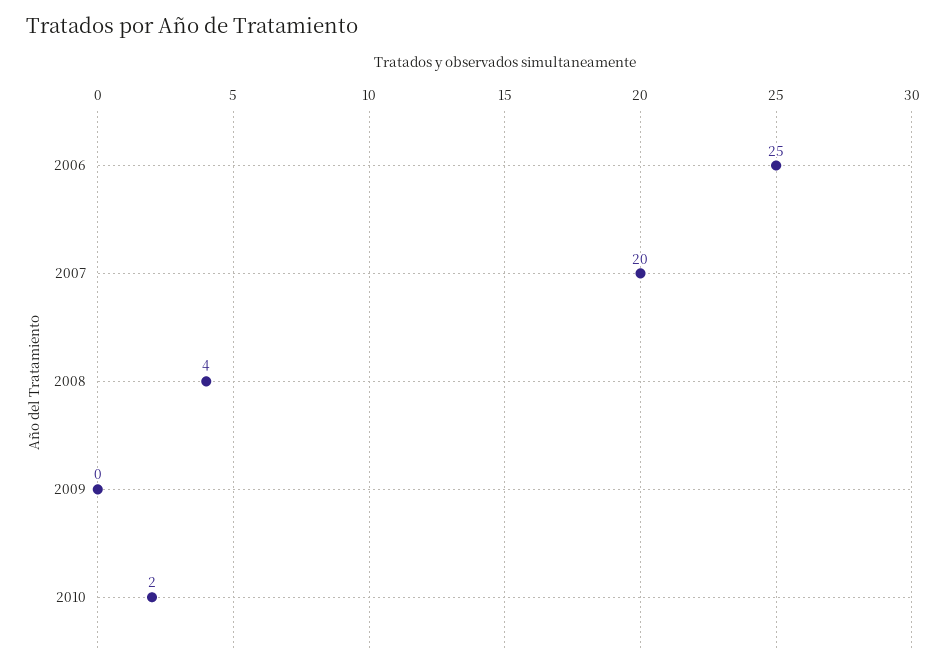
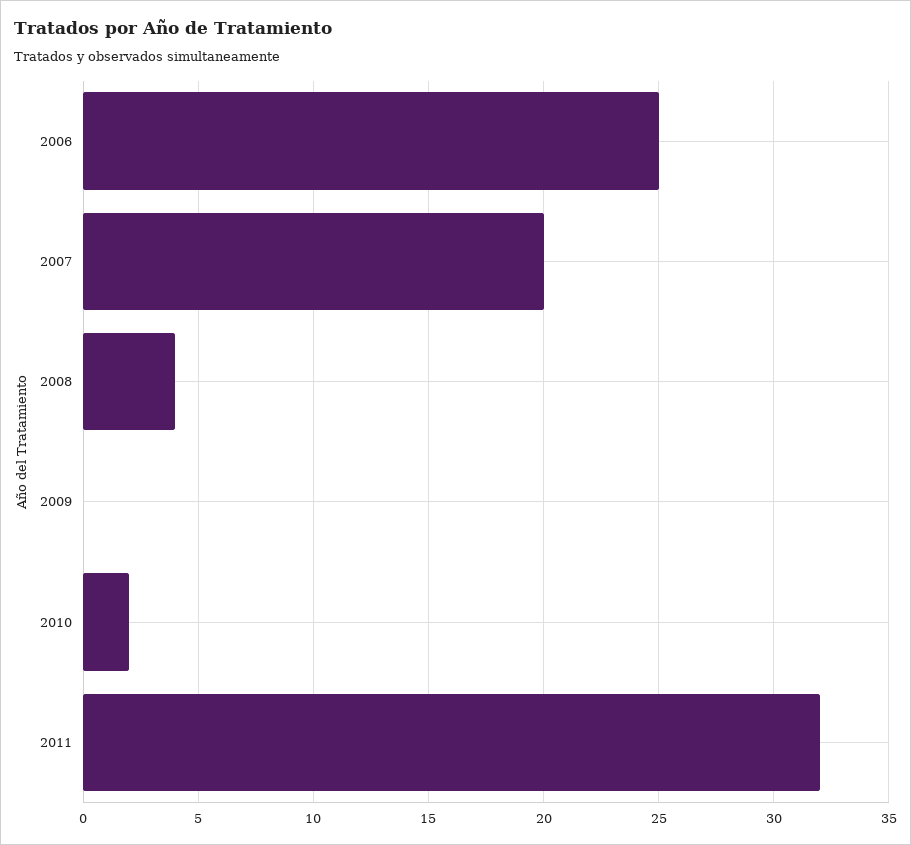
2011: none -> 32

